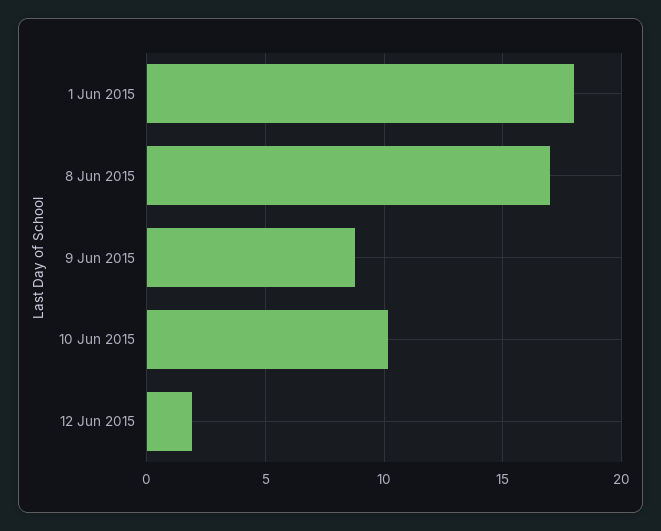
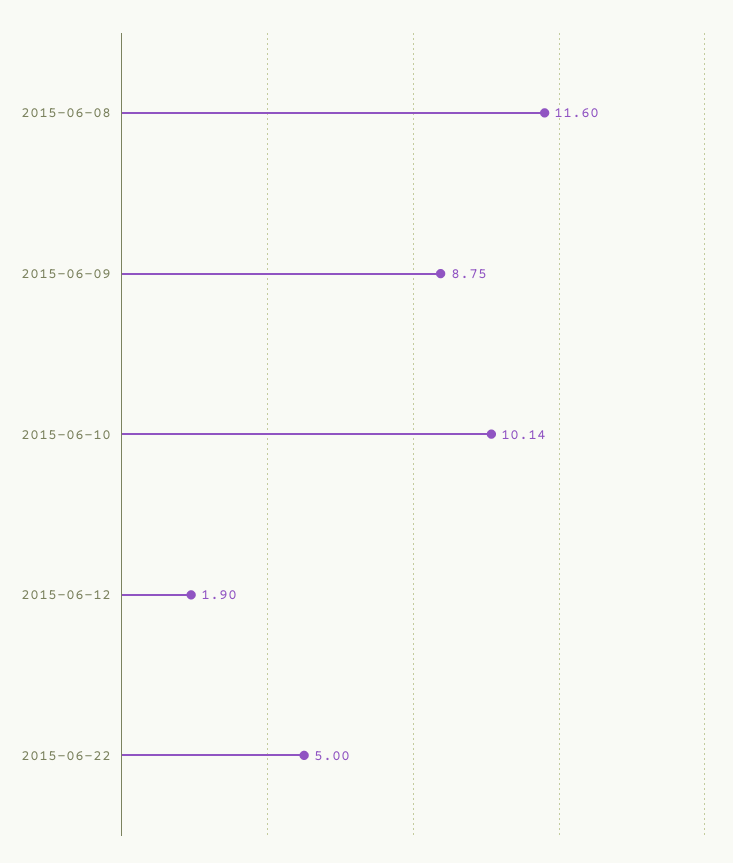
1 Jun 2015: 18 -> none
8 Jun 2015: 17 -> 11.6
2015-06-22: none -> 5

